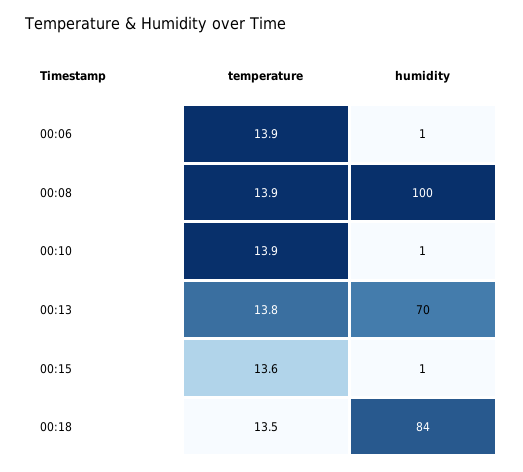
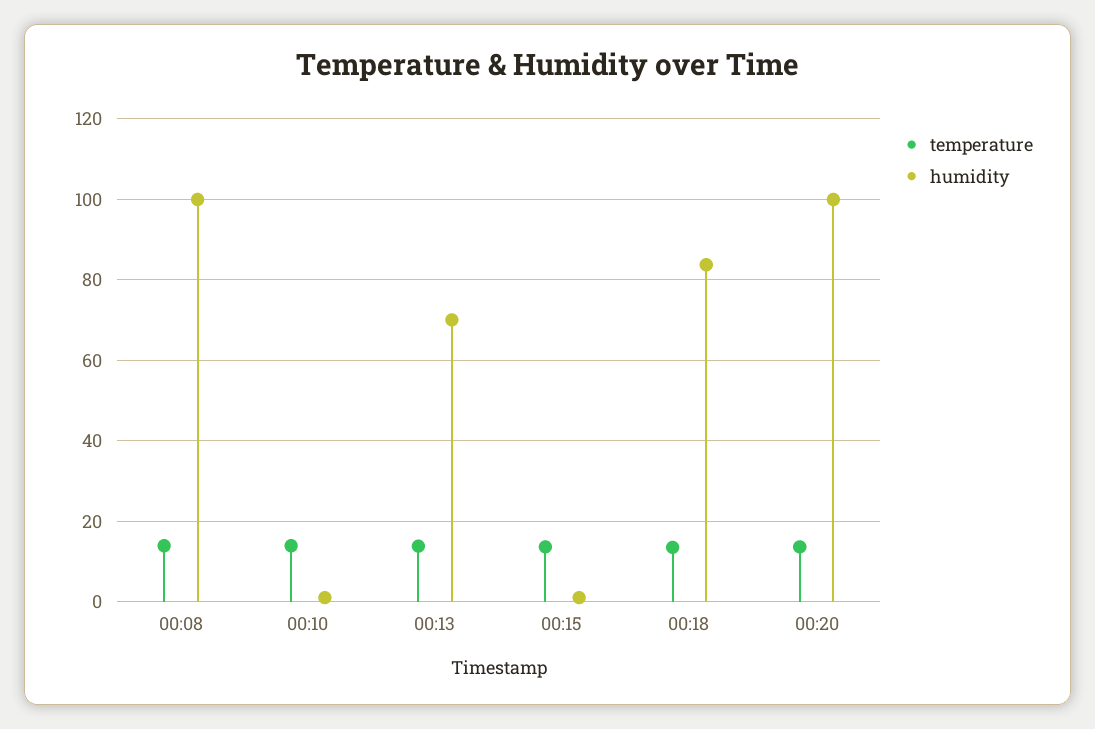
temperature, 00:06: 13.9 -> none
humidity, 00:06: 1 -> none
temperature, 00:20: none -> 14
humidity, 00:20: none -> 100

